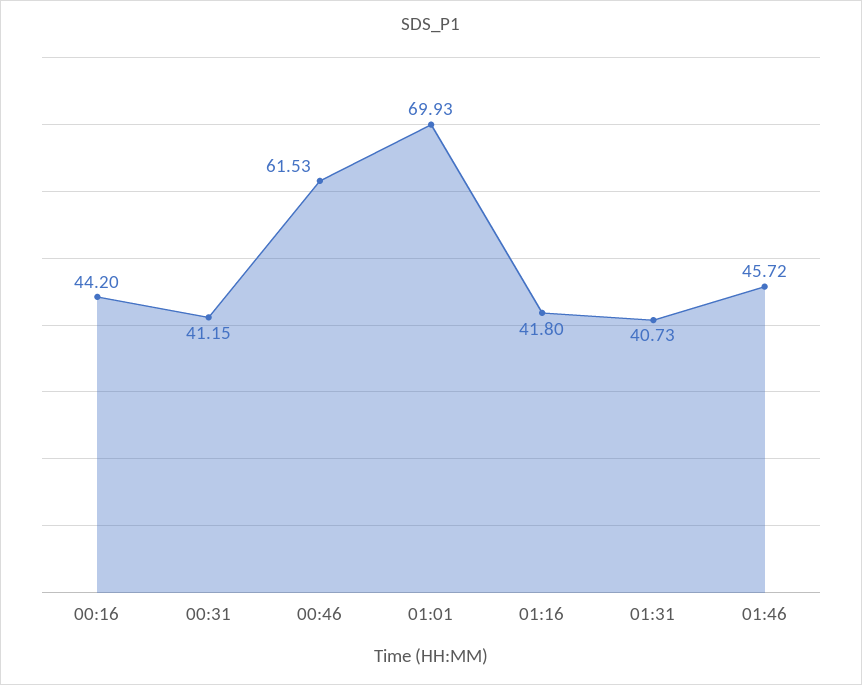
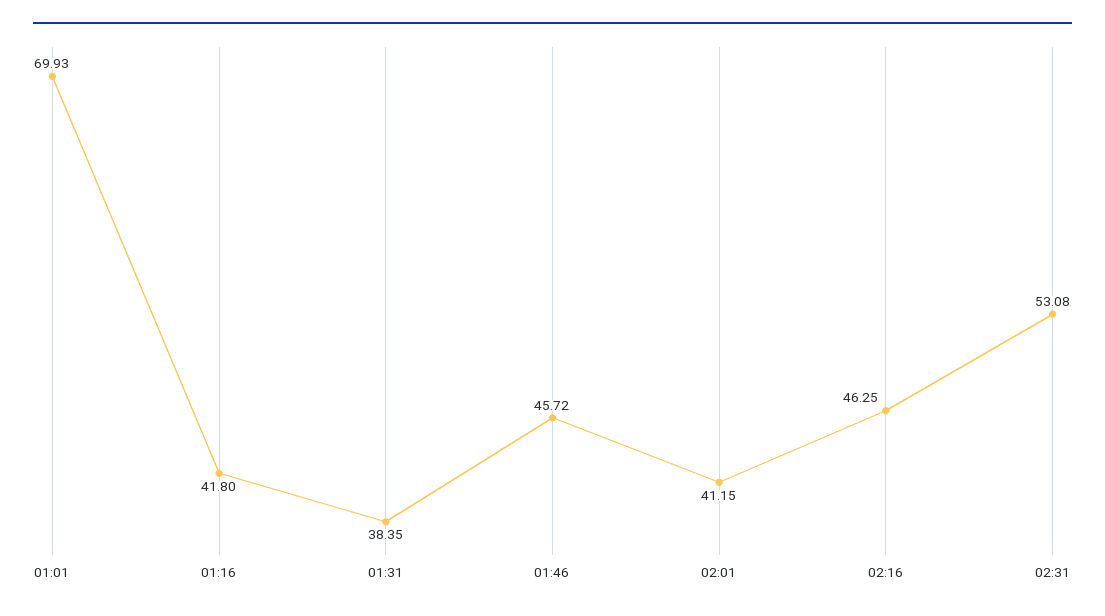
00:16: 44.2 -> none
00:31: 41.15 -> none
00:46: 61.53 -> none
01:31: 40.73 -> 38.35
02:01: none -> 41.15
02:16: none -> 46.25
02:31: none -> 53.08

